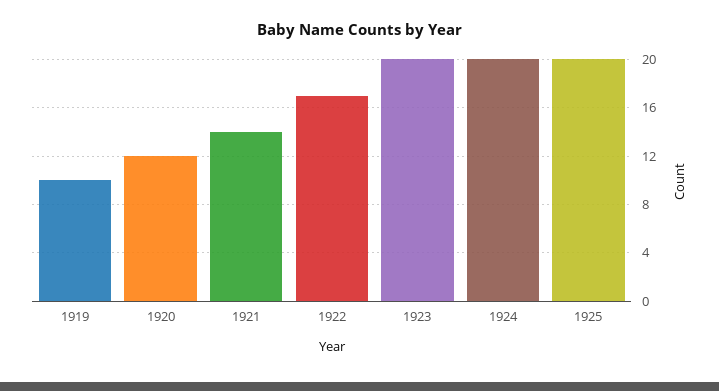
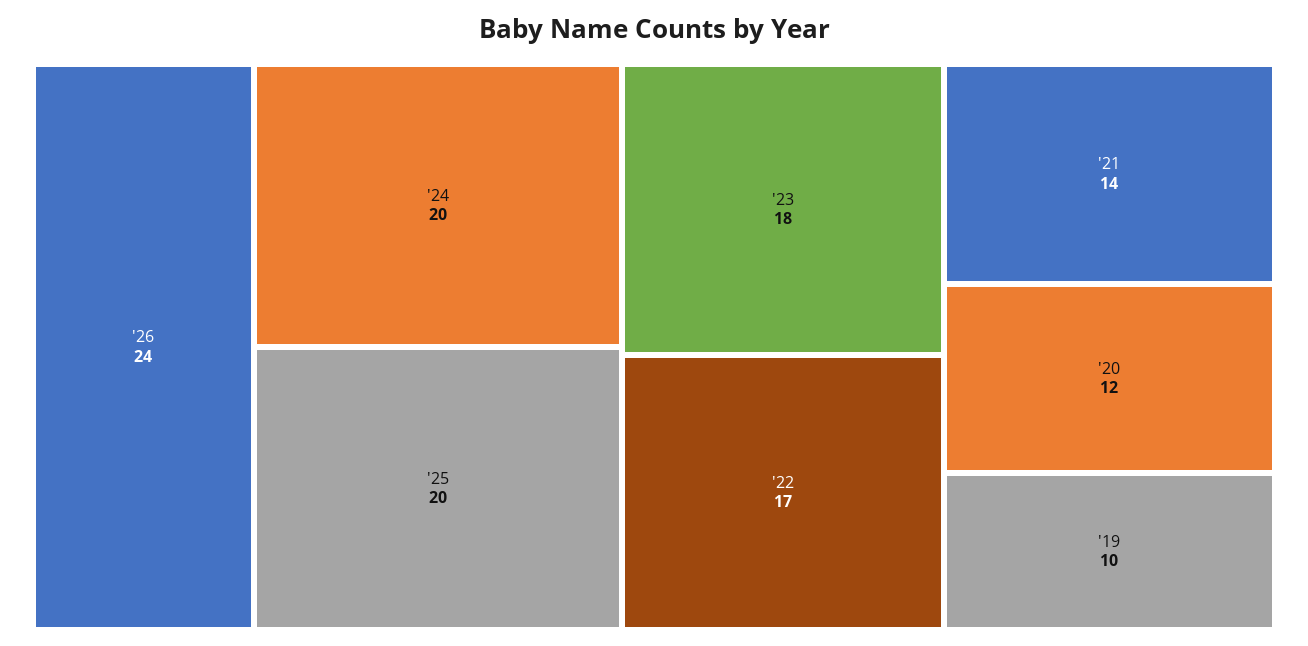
1923: 20 -> 18
'26: none -> 24

